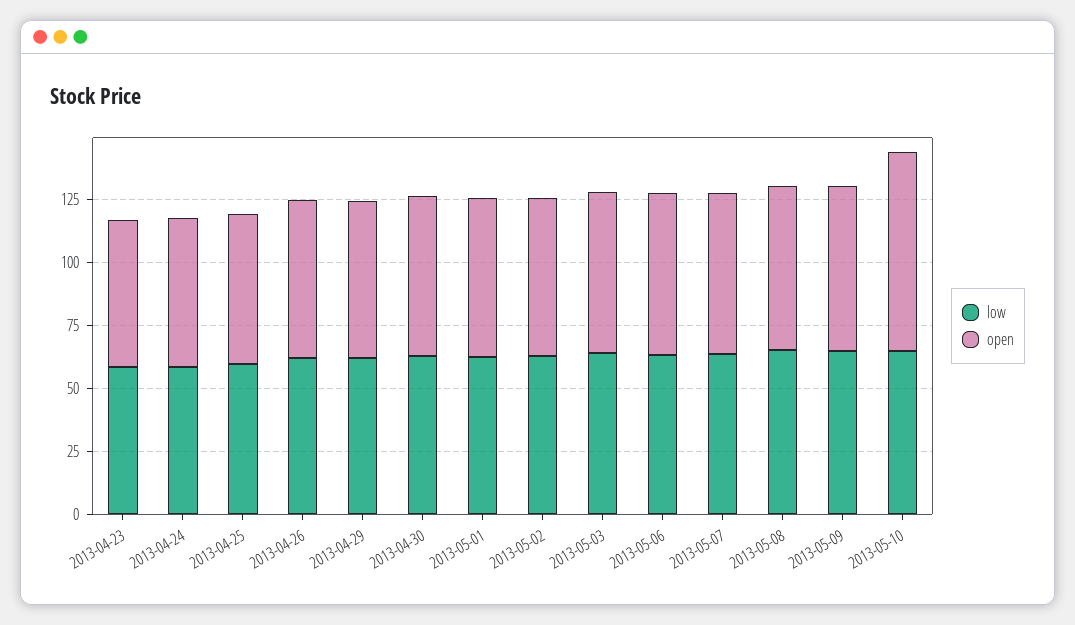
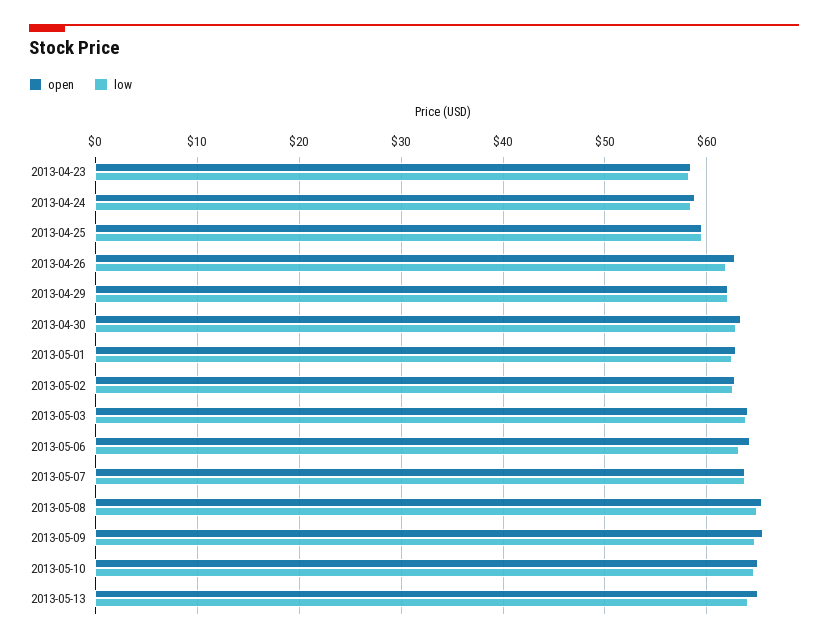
open, 2013-05-10: 80 -> 65
open, 2013-05-13: none -> 65
low, 2013-05-13: none -> 64

